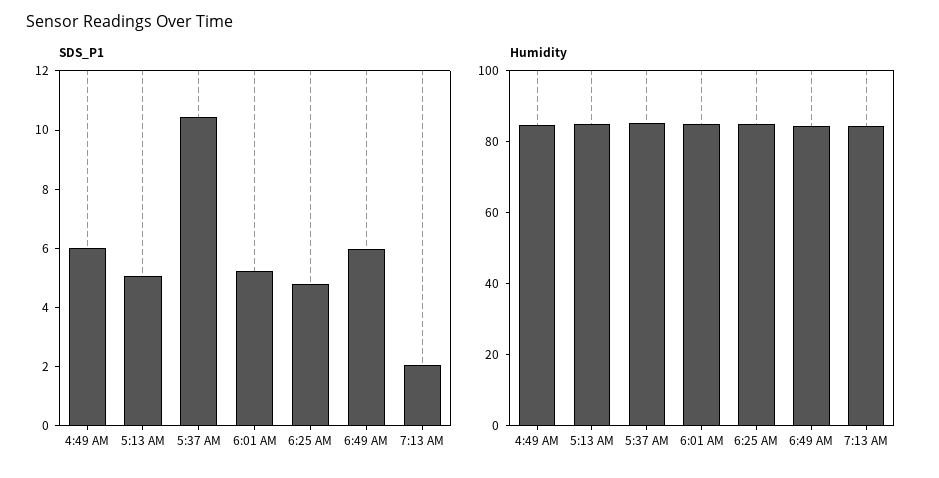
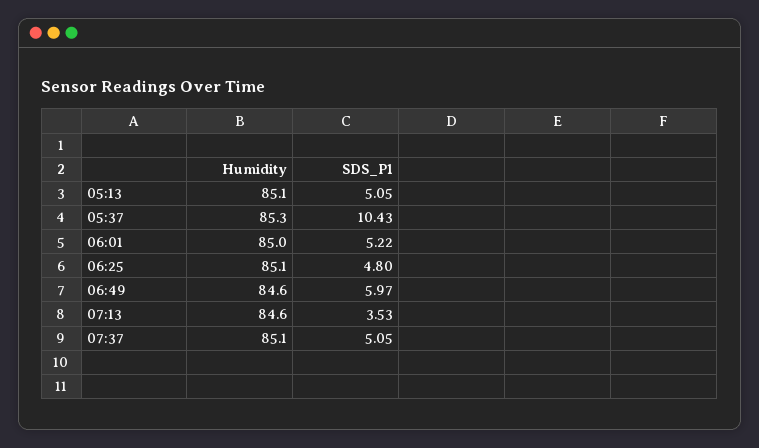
SDS_P1, 4:49 AM: 6 -> none
SDS_P1, 7:13 AM: 2 -> 3.53
Humidity, 4:49 AM: 85 -> none
Humidity, 07:37: none -> 85.1
SDS_P1, 07:37: none -> 5.05

